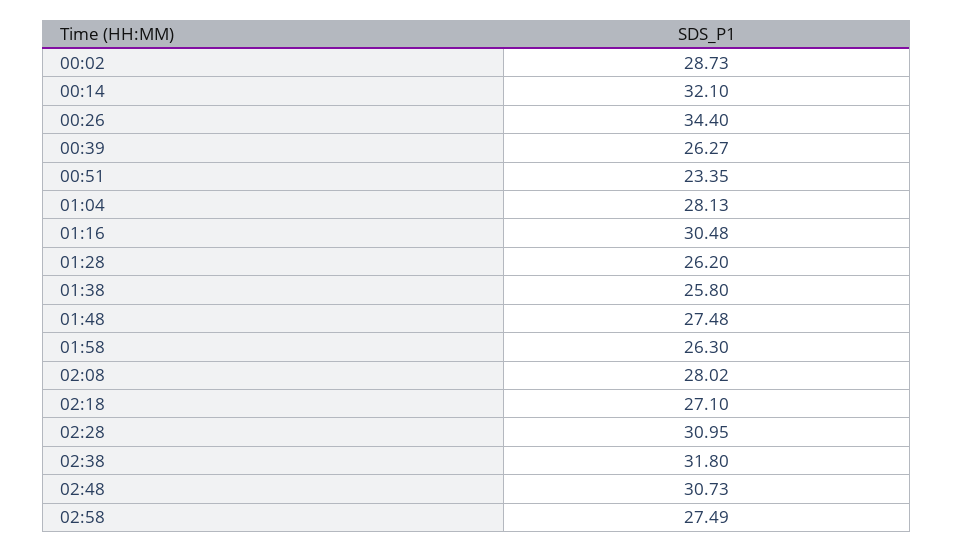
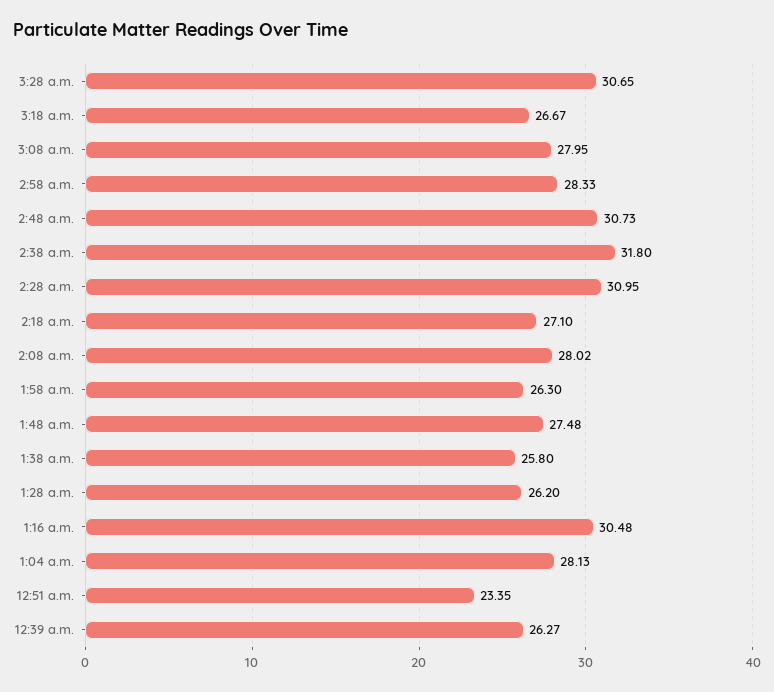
00:02: 28.73 -> none
00:14: 32.1 -> none
00:26: 34.4 -> none
02:58: 27.49 -> 28.33
3:28 a.m.: none -> 30.65
3:18 a.m.: none -> 26.67
3:08 a.m.: none -> 27.95

